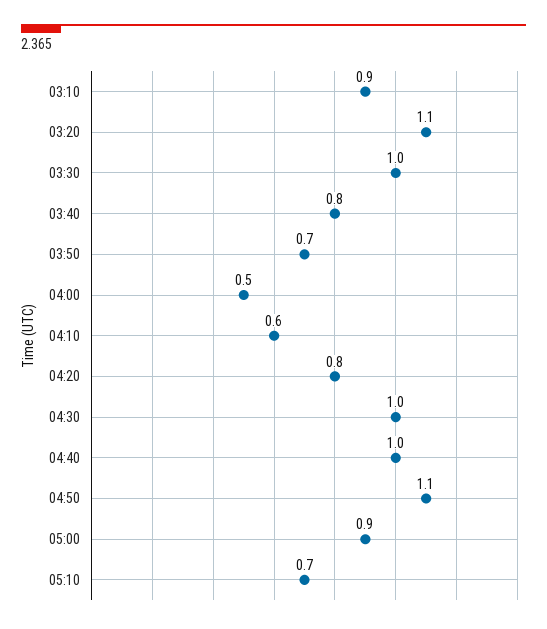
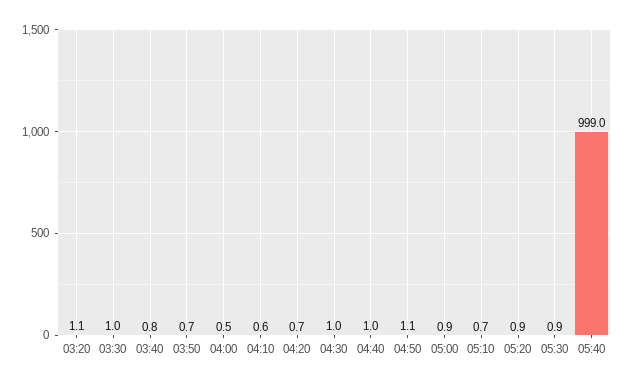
03:10: 0.9 -> none
04:20: 0.8 -> 0.7
05:20: none -> 0.9
05:30: none -> 0.9
05:40: none -> 999

